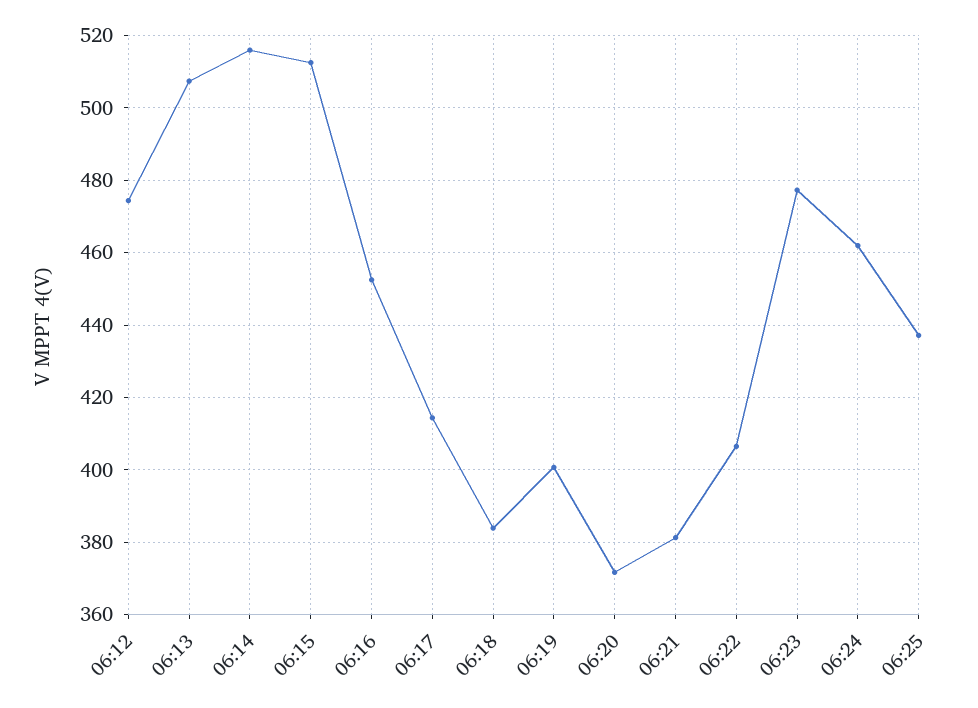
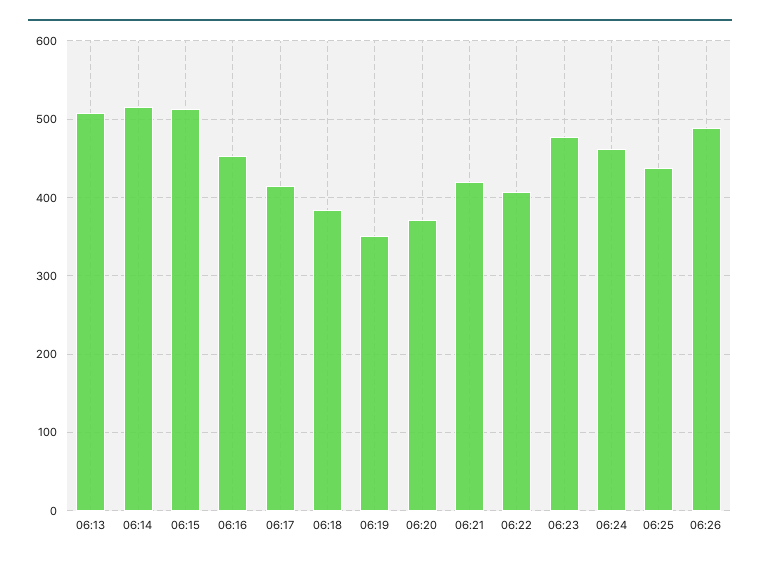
06:12: 474 -> none
06:19: 400 -> 350
06:21: 382 -> 420
06:26: none -> 490

